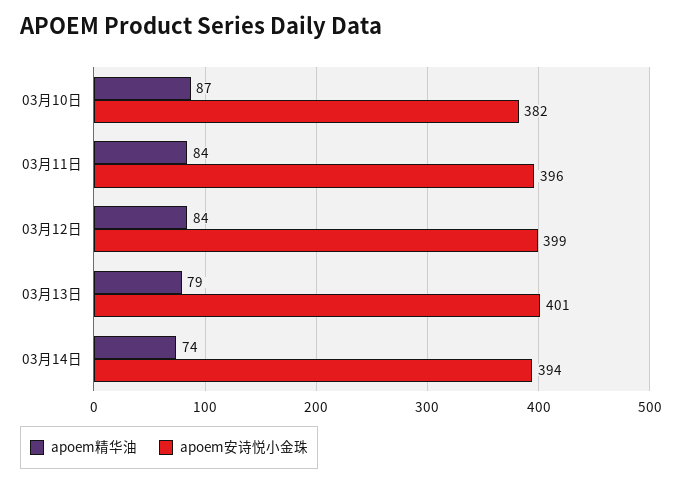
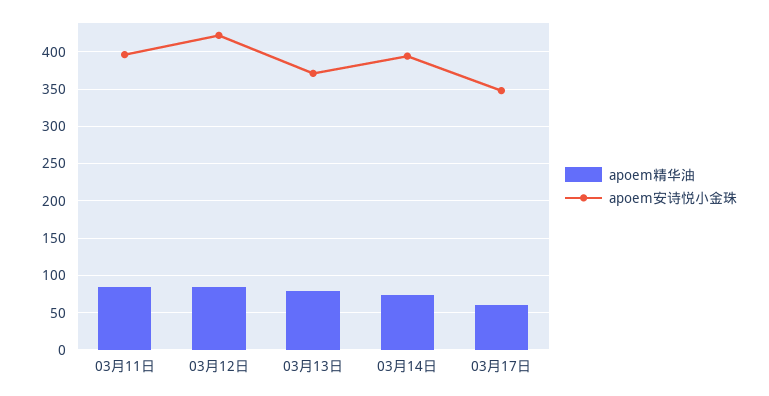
apoem精华油, 03月10日: 87 -> none
apoem安诗悦小金珠, 03月10日: 382 -> none
apoem安诗悦小金珠, 03月12日: 399 -> 420
apoem安诗悦小金珠, 03月13日: 401 -> 370
apoem精华油, 03月17日: none -> 60
apoem安诗悦小金珠, 03月17日: none -> 350

